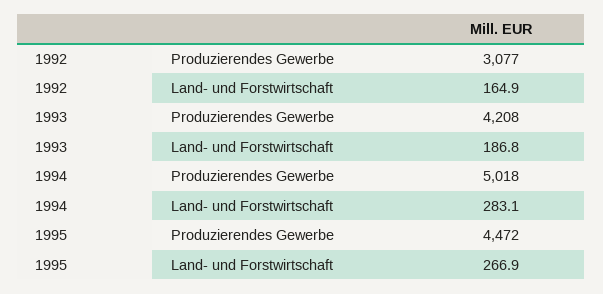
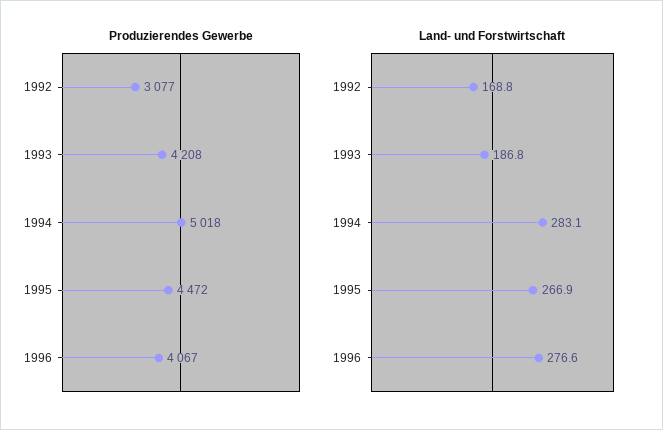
Land- und Forstwirtschaft, 1992: 164.9 -> 168.8
Produzierendes Gewerbe, 1996: none -> 4067
Land- und Forstwirtschaft, 1996: none -> 276.6

